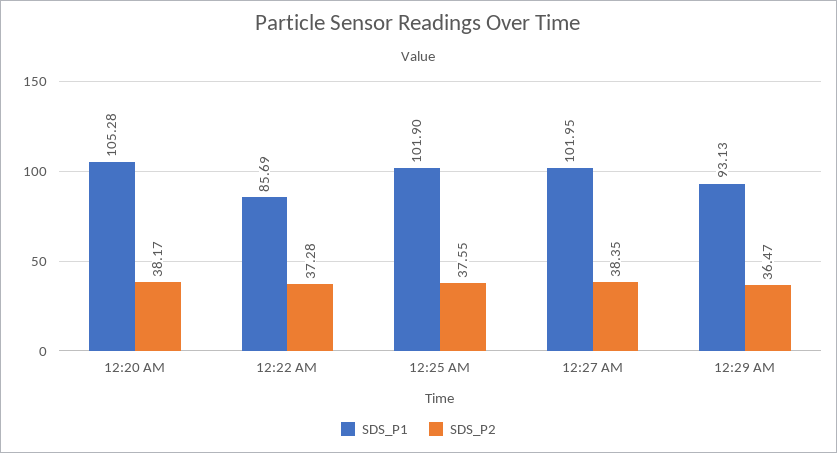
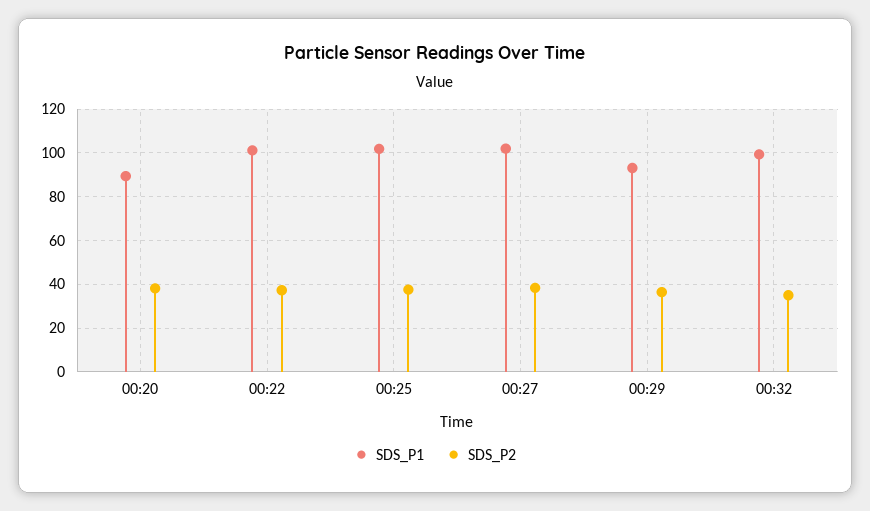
SDS_P1, 12:20 AM: 105.28 -> 90
SDS_P1, 12:22 AM: 85.69 -> 100
SDS_P1, 00:32: none -> 100
SDS_P2, 00:32: none -> 35

